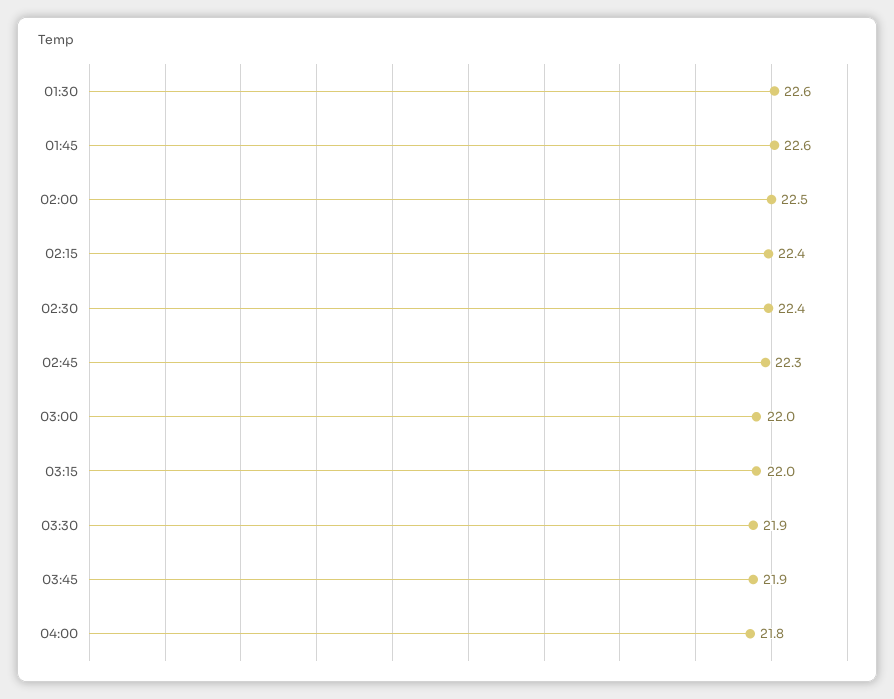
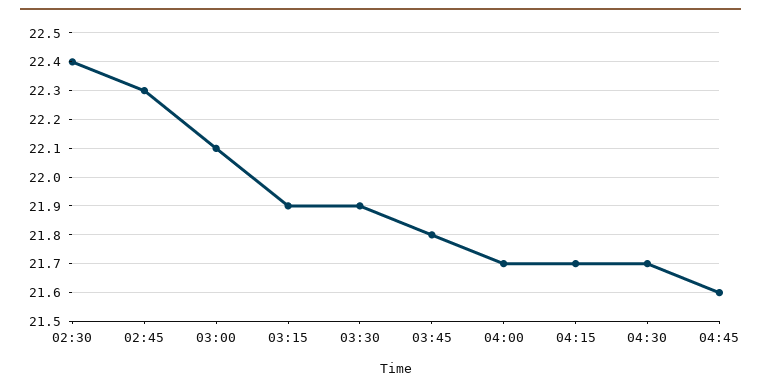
01:30: 22.6 -> none
01:45: 22.6 -> none
02:00: 22.5 -> none
02:15: 22.4 -> none
03:00: 22 -> 22.1
03:15: 22 -> 21.9
03:45: 21.9 -> 21.8
04:00: 21.8 -> 21.7
04:15: none -> 21.7
04:30: none -> 21.7
04:45: none -> 21.6

